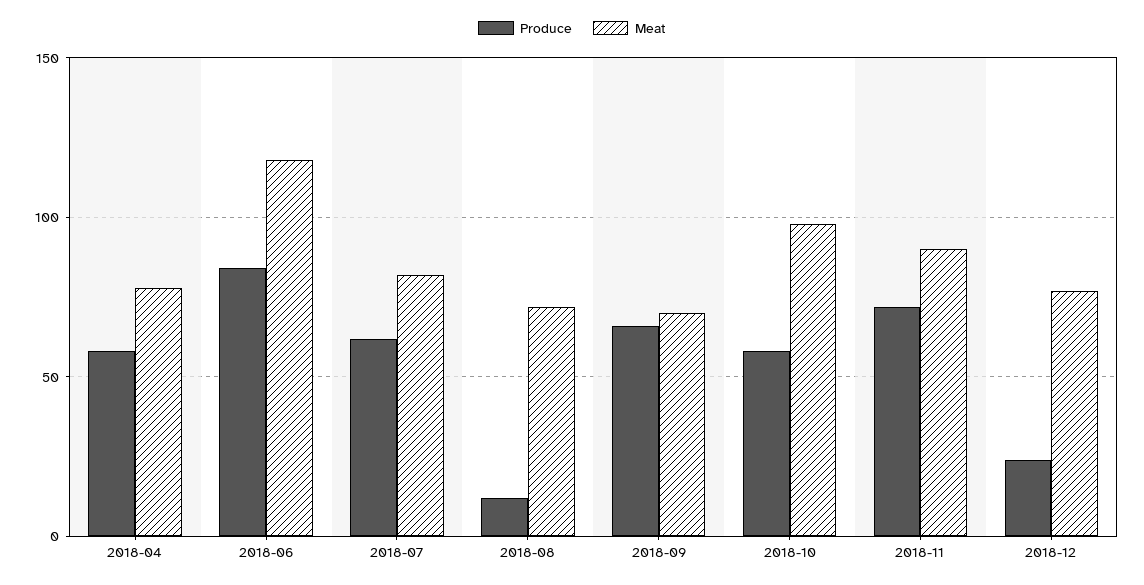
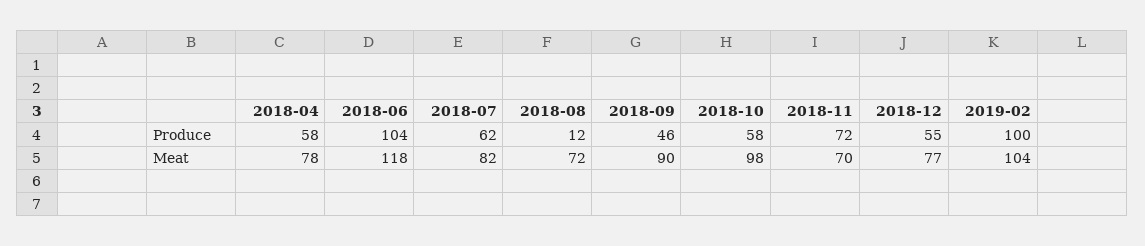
Produce, 2018-06: 85 -> 104
Produce, 2018-09: 65 -> 46
Meat, 2018-09: 70 -> 90
Meat, 2018-11: 90 -> 70
Produce, 2018-12: 25 -> 55
Produce, 2019-02: none -> 100
Meat, 2019-02: none -> 104

